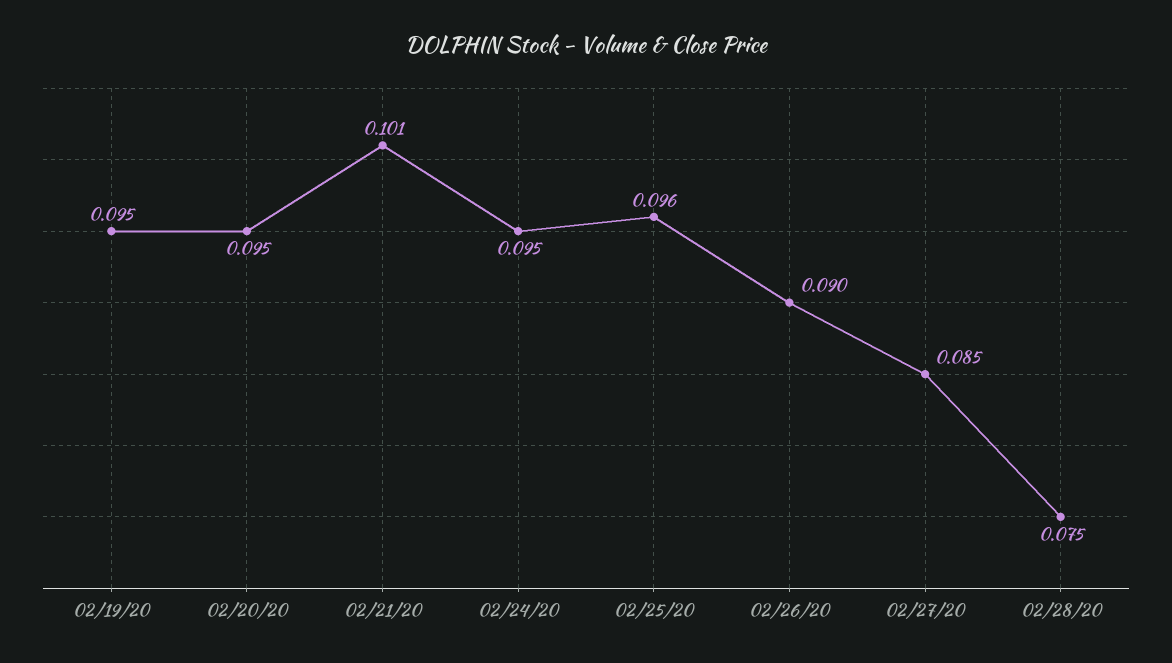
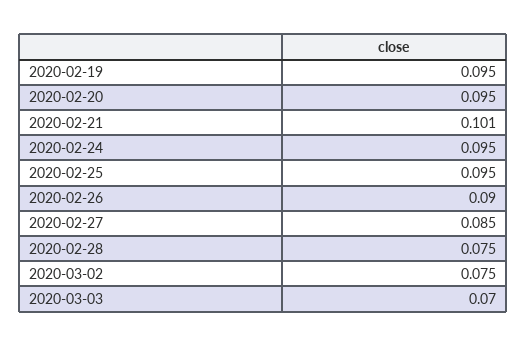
02/25/20: 0.096 -> 0.095
2020-03-02: none -> 0.075
2020-03-03: none -> 0.07

